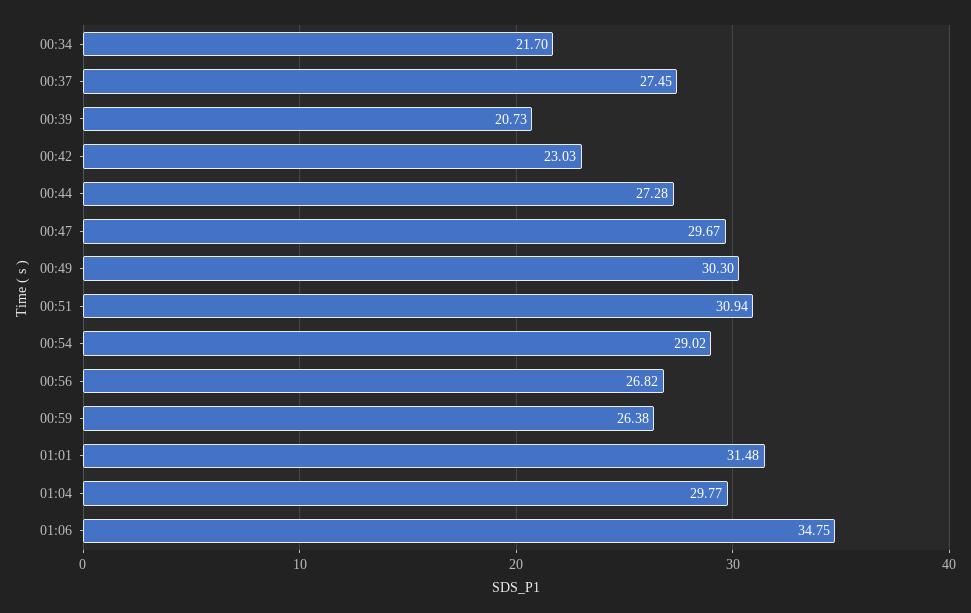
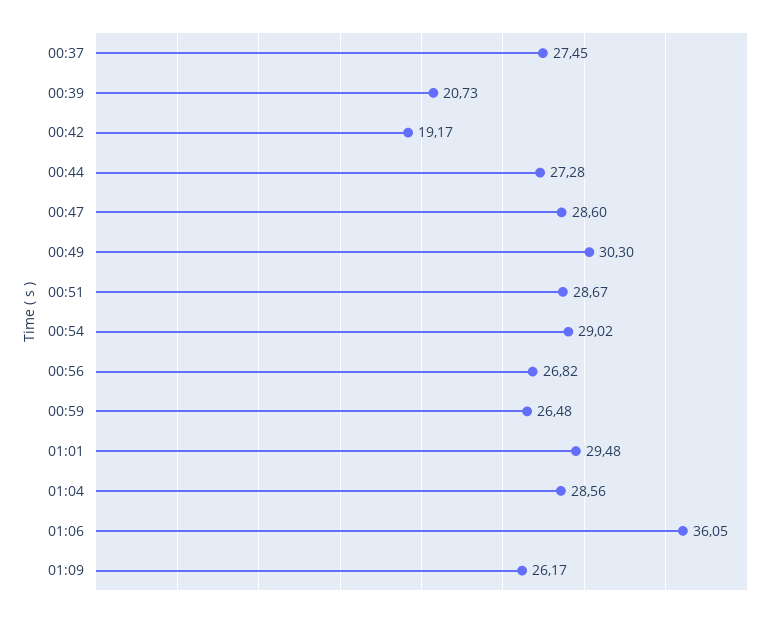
00:34: 21.7 -> none
00:42: 23.03 -> 19.17
00:47: 29.67 -> 28.6
00:51: 30.94 -> 28.67
00:59: 26.38 -> 26.48
01:01: 31.48 -> 29.48
01:04: 29.77 -> 28.56
01:06: 34.75 -> 36.05
01:09: none -> 26.17

